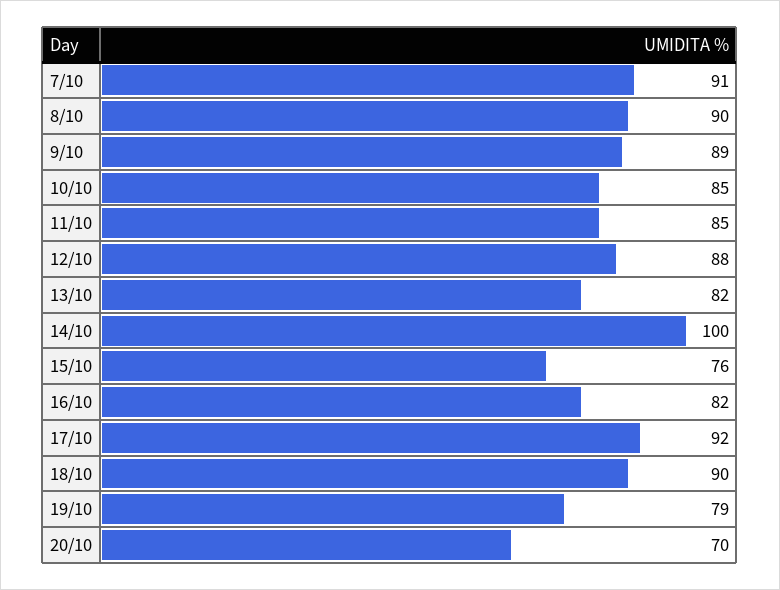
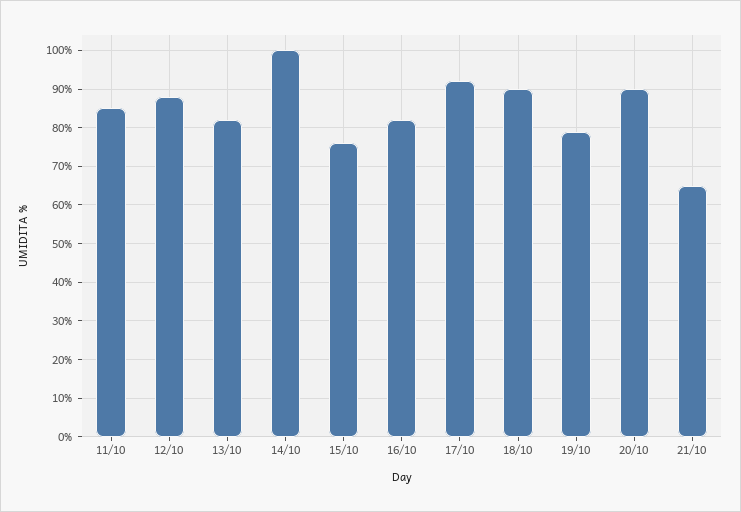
7/10: 91 -> none
8/10: 90 -> none
9/10: 89 -> none
10/10: 85 -> none
20/10: 70 -> 90
21/10: none -> 65

